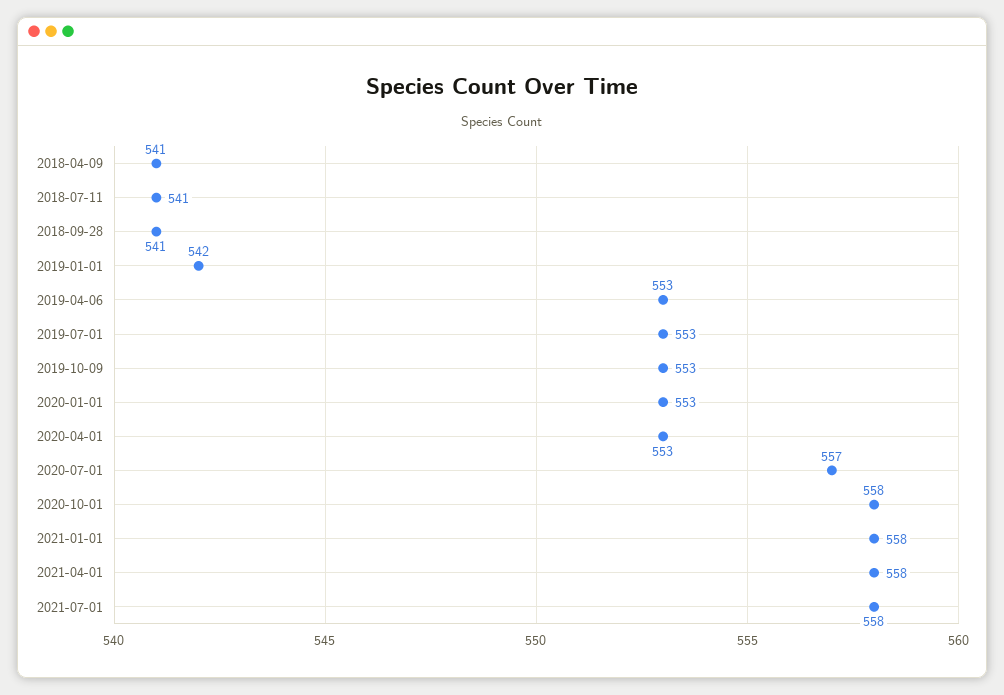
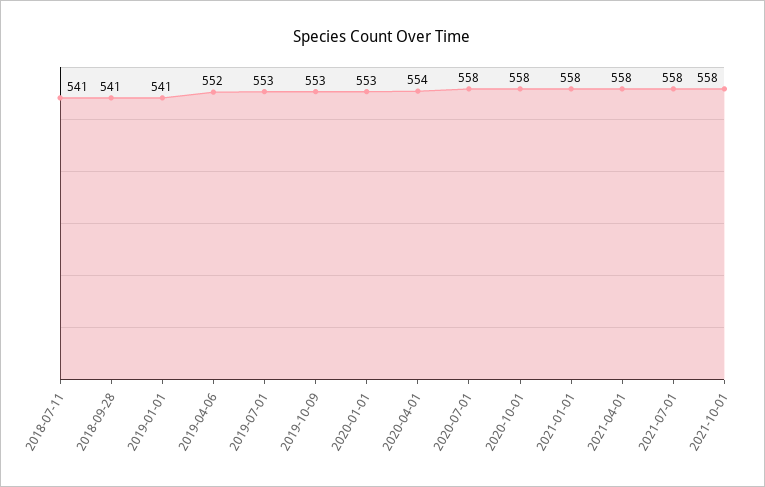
2018-04-09: 541 -> none
2019-01-01: 542 -> 541
2019-04-06: 553 -> 552
2020-04-01: 553 -> 554
2020-07-01: 557 -> 558
2021-10-01: none -> 558

